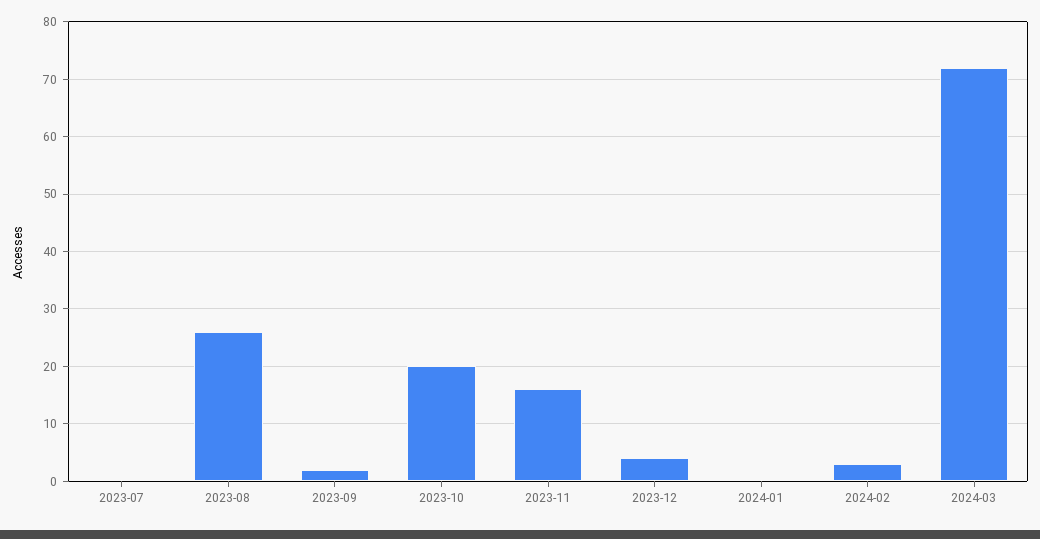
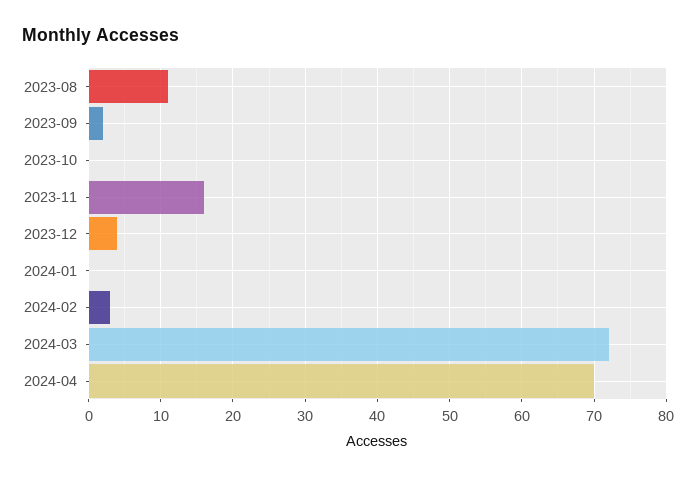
2023-07: 0 -> none
2023-08: 25 -> 11
2023-10: 20 -> 0
2024-04: none -> 70

